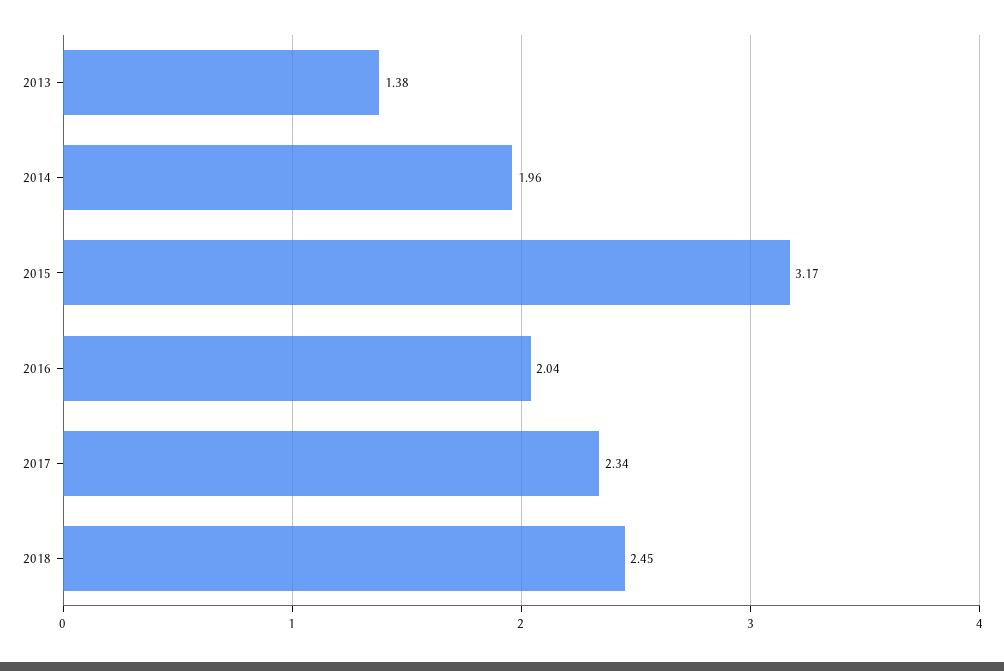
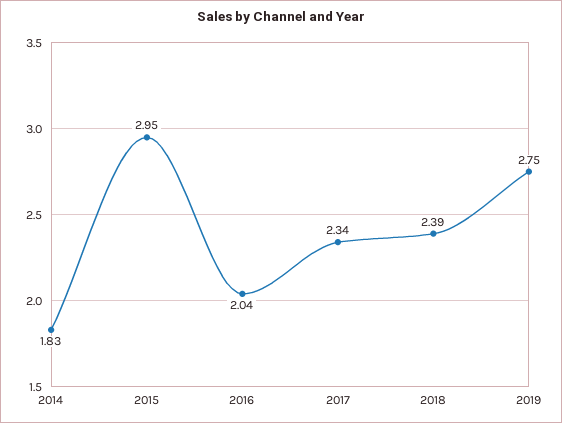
2013: 1.38 -> none
2014: 1.96 -> 1.83
2015: 3.17 -> 2.95
2018: 2.45 -> 2.39
2019: none -> 2.75

